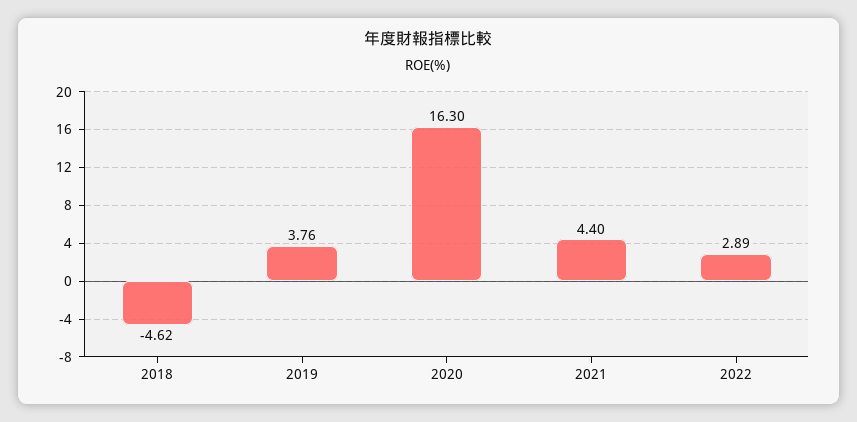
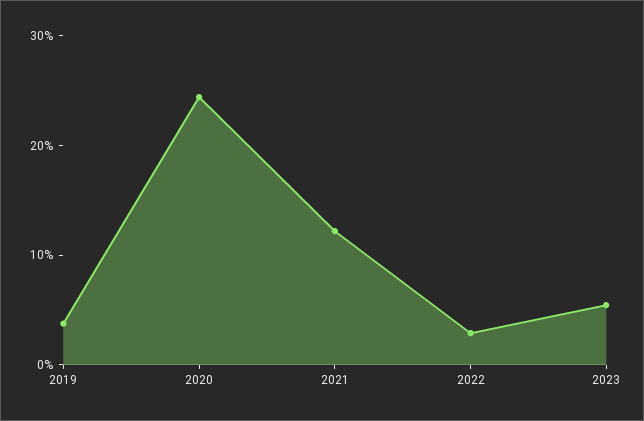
2018: -4.62 -> none
2020: 16.3 -> 24
2021: 4.4 -> 12
2023: none -> 6

